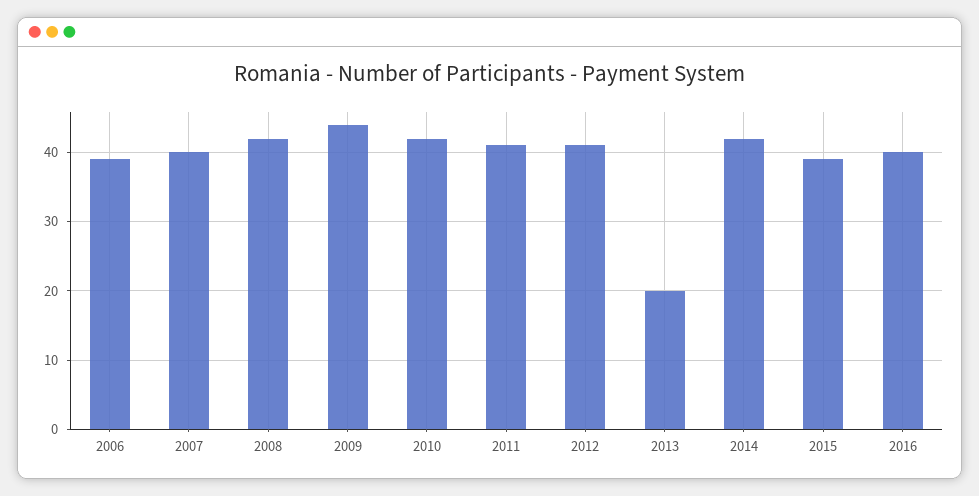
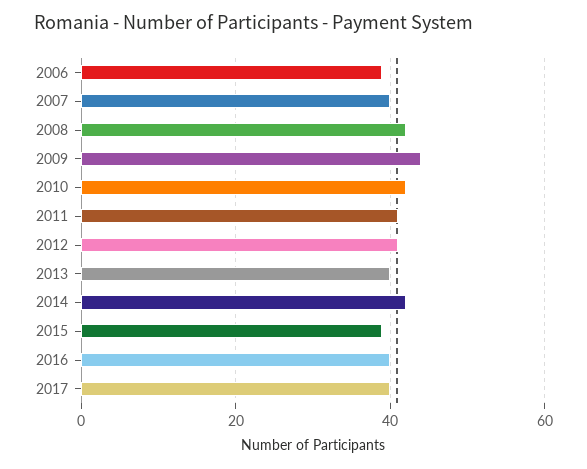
2013: 20 -> 40
2017: none -> 40

